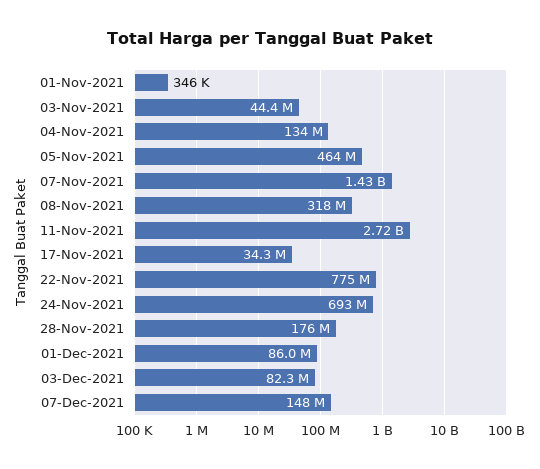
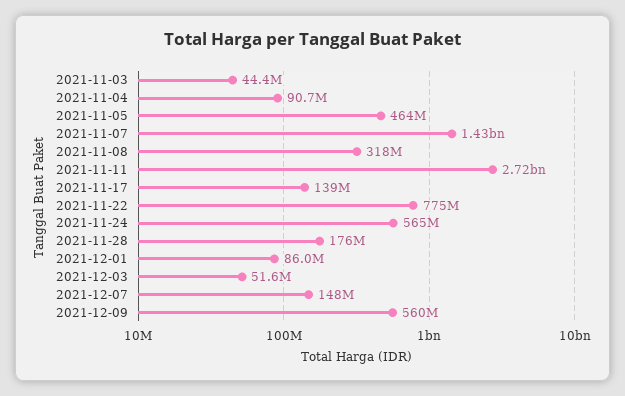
01-Nov-2021: 346000 -> none
04-Nov-2021: 134000000 -> 90700000
17-Nov-2021: 34300000 -> 139000000
24-Nov-2021: 693000000 -> 565000000
03-Dec-2021: 82300000 -> 51600000
2021-12-09: none -> 560000000

